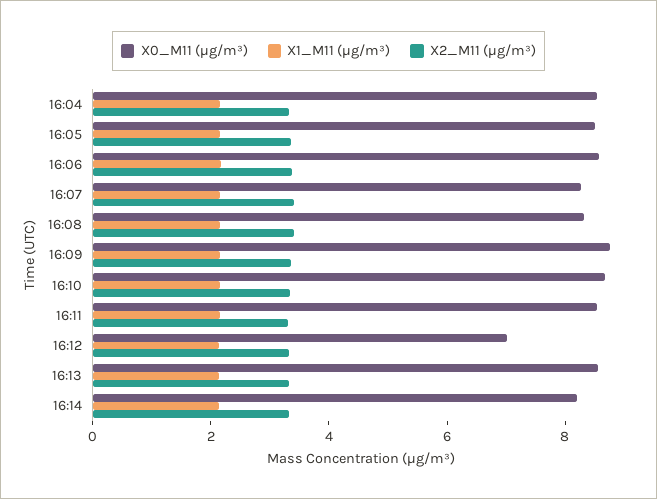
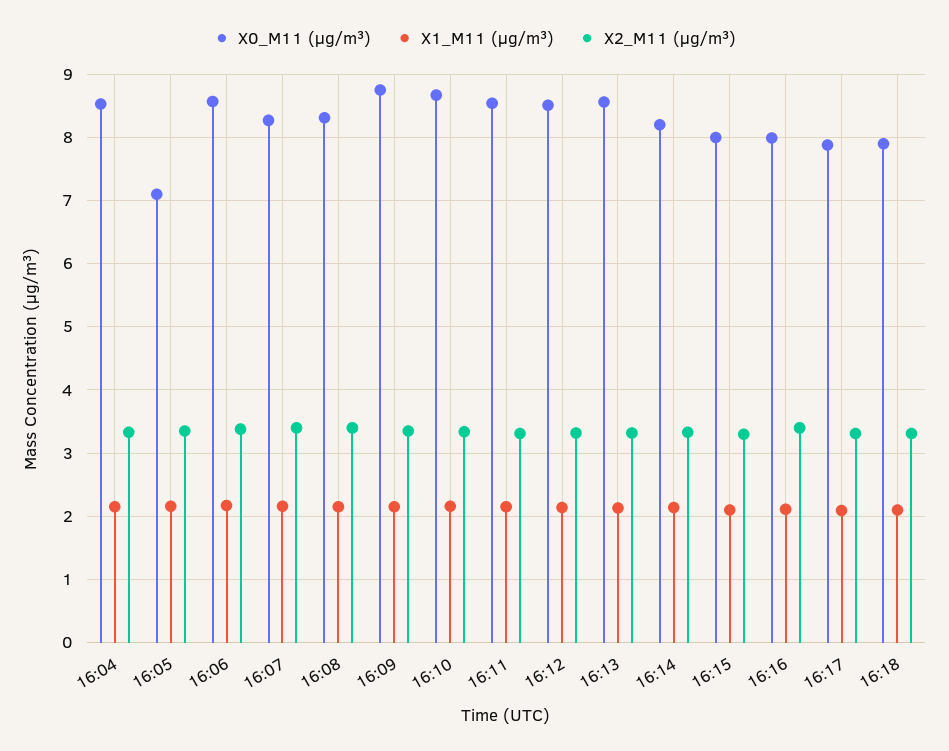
X0_M11 (μg/m³), 16:05: 8.5 -> 7.1
X0_M11 (μg/m³), 16:12: 7 -> 8.5
X0_M11 (μg/m³), 16:15: none -> 8
X1_M11 (μg/m³), 16:15: none -> 2.1
X2_M11 (μg/m³), 16:15: none -> 3.3
X0_M11 (μg/m³), 16:16: none -> 8
X1_M11 (μg/m³), 16:16: none -> 2.1
X2_M11 (μg/m³), 16:16: none -> 3.4
X0_M11 (μg/m³), 16:17: none -> 7.9
X1_M11 (μg/m³), 16:17: none -> 2.1
X2_M11 (μg/m³), 16:17: none -> 3.3
X0_M11 (μg/m³), 16:18: none -> 7.9
X1_M11 (μg/m³), 16:18: none -> 2.1
X2_M11 (μg/m³), 16:18: none -> 3.3

